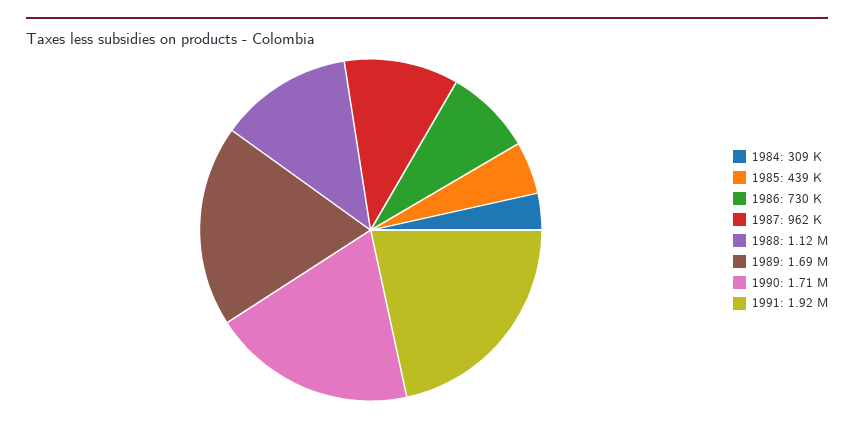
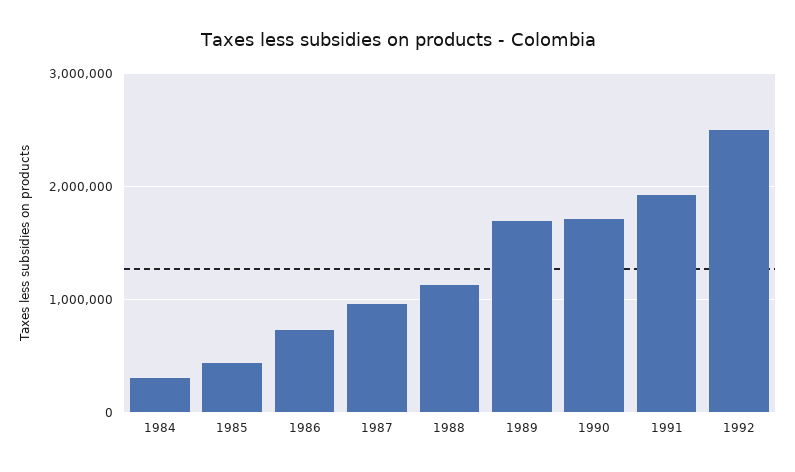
1992: none -> 2500000

